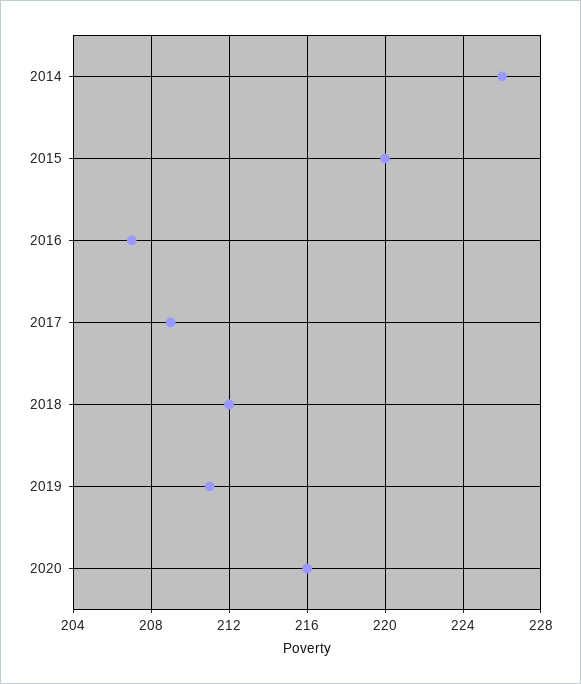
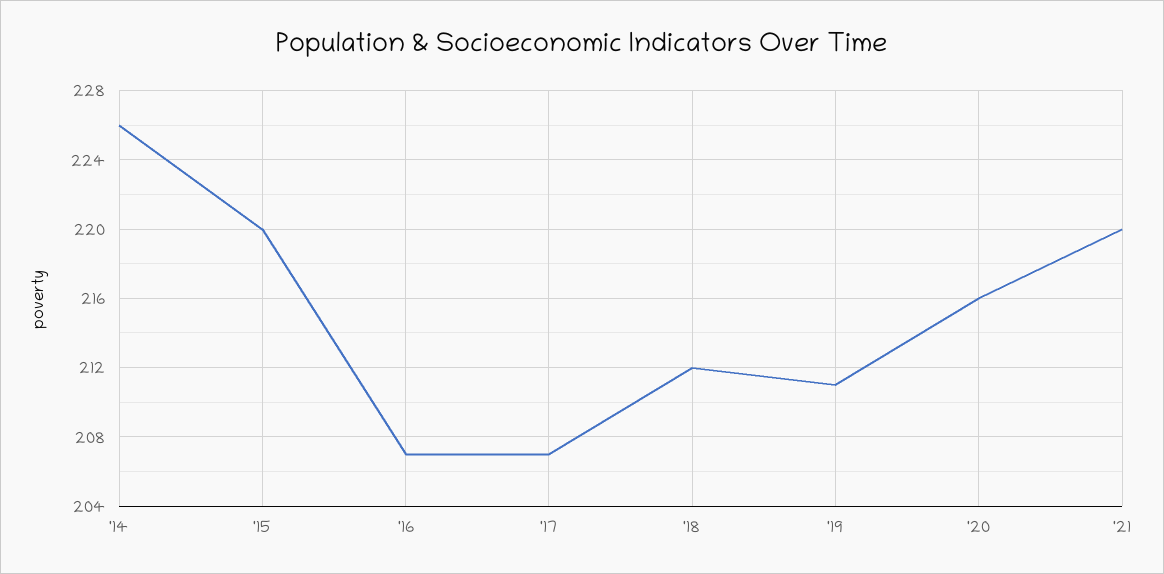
2017: 209 -> 207
'21: none -> 220

